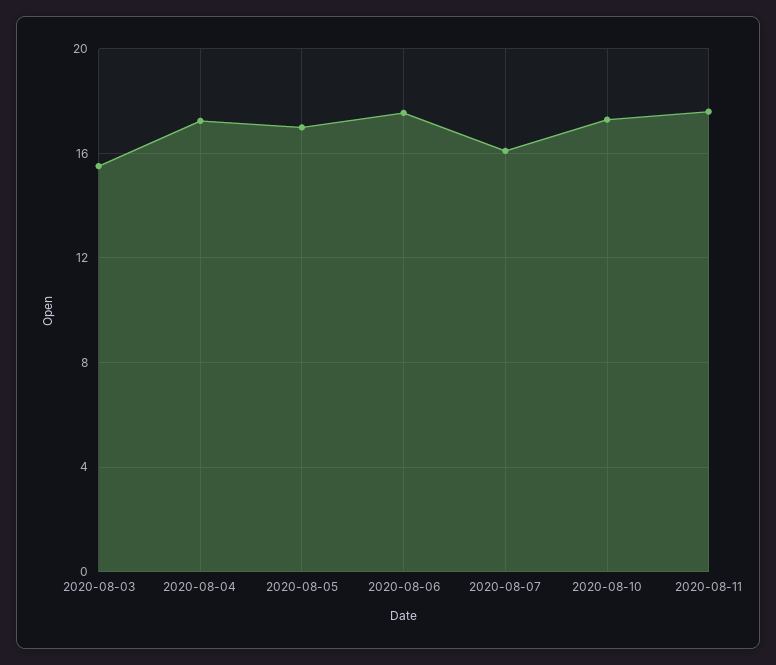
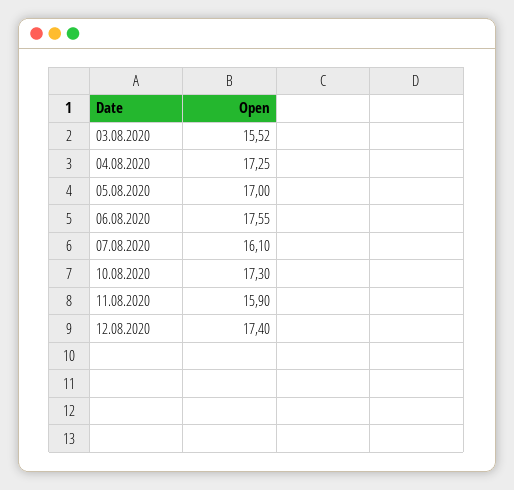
2020-08-11: 17.5 -> 15.9
12.08.2020: none -> 17.4

